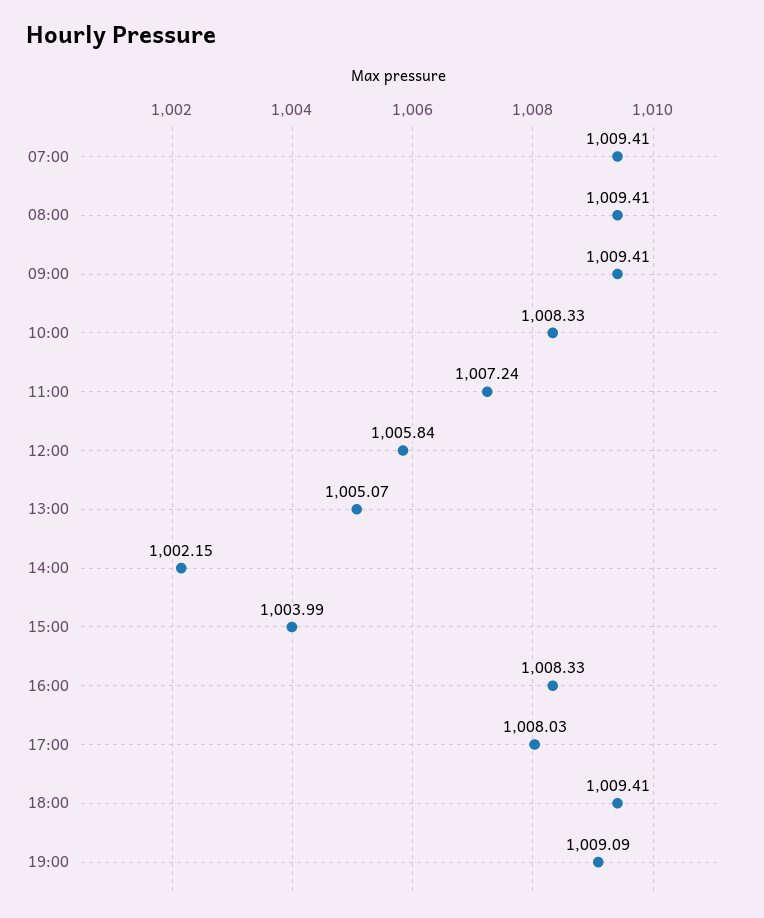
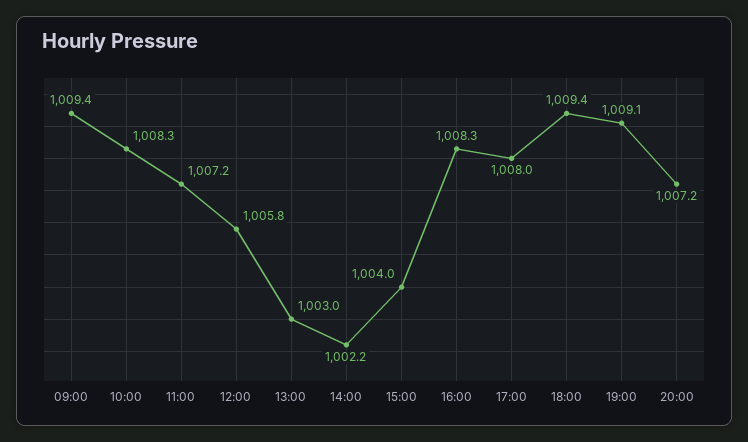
07:00: 1009.41 -> none
08:00: 1009.41 -> none
13:00: 1005.07 -> 1003
20:00: none -> 1007.2

